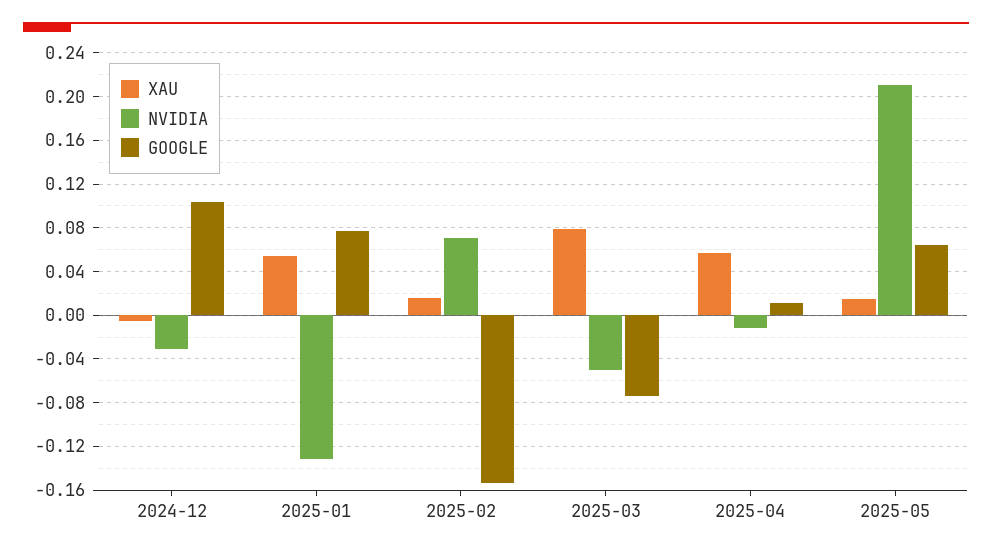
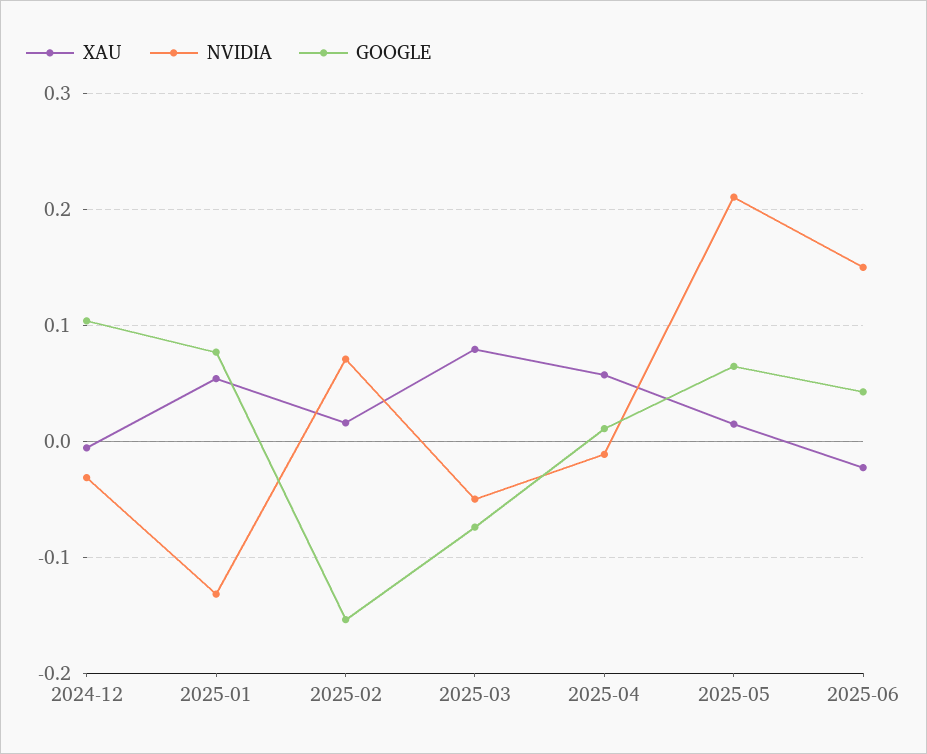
XAU, 2025-06: none -> -0.02
NVIDIA, 2025-06: none -> 0.15
GOOGLE, 2025-06: none -> 0.04

